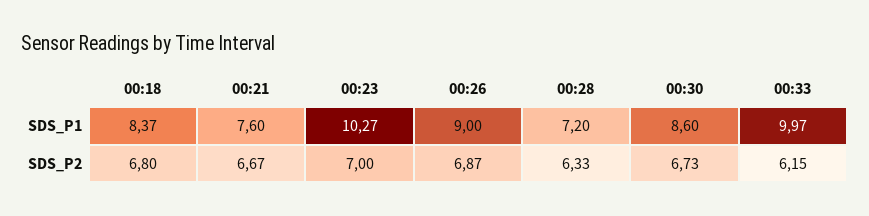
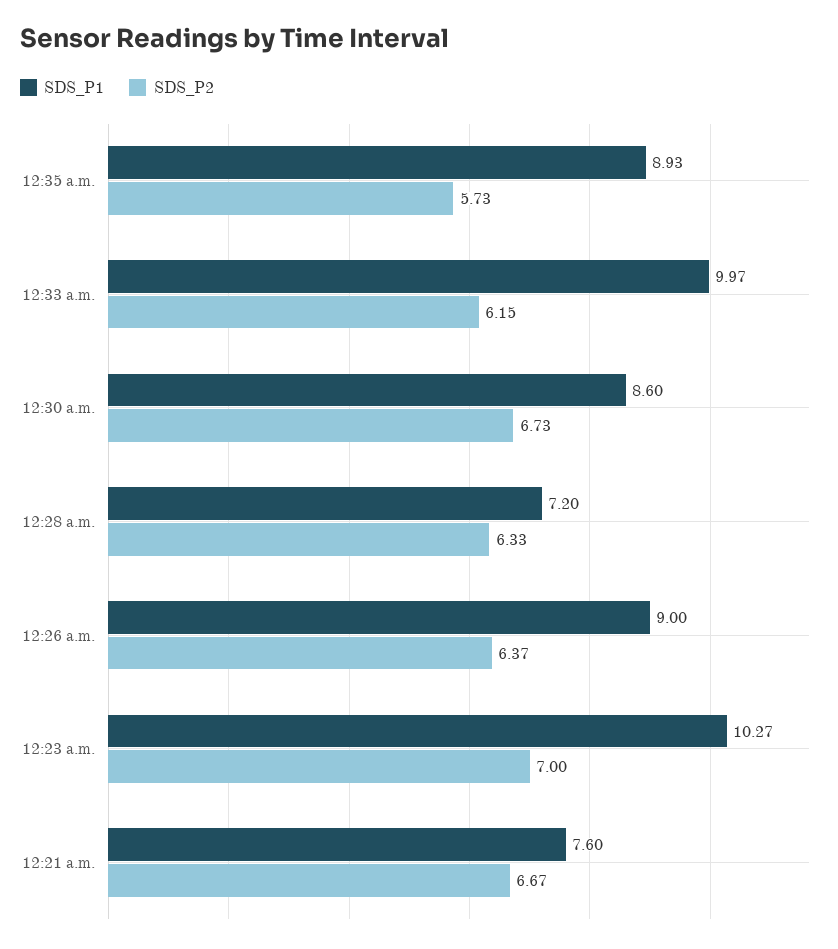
SDS_P1, 00:18: 8.37 -> none
SDS_P2, 00:18: 6.8 -> none
SDS_P2, 00:26: 6.87 -> 6.37
SDS_P1, 12:35 a.m.: none -> 8.93
SDS_P2, 12:35 a.m.: none -> 5.73

